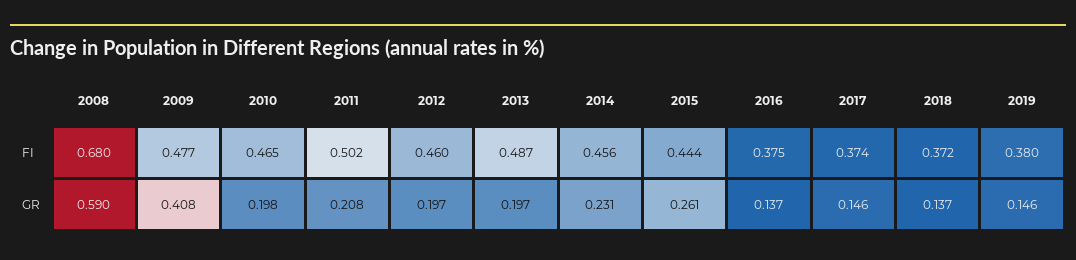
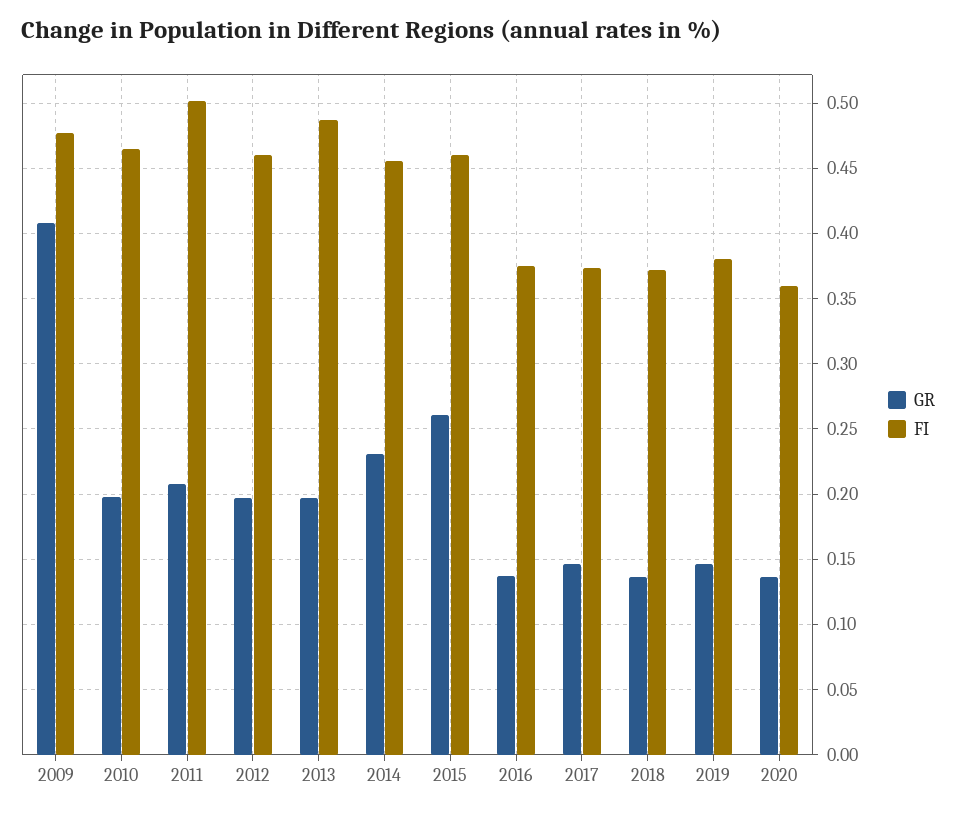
FI, 2008: 0.68 -> none
FI, 2015: 0.444 -> 0.46
GR, 2008: 0.59 -> none
GR, 2020: none -> 0.135
FI, 2020: none -> 0.36

